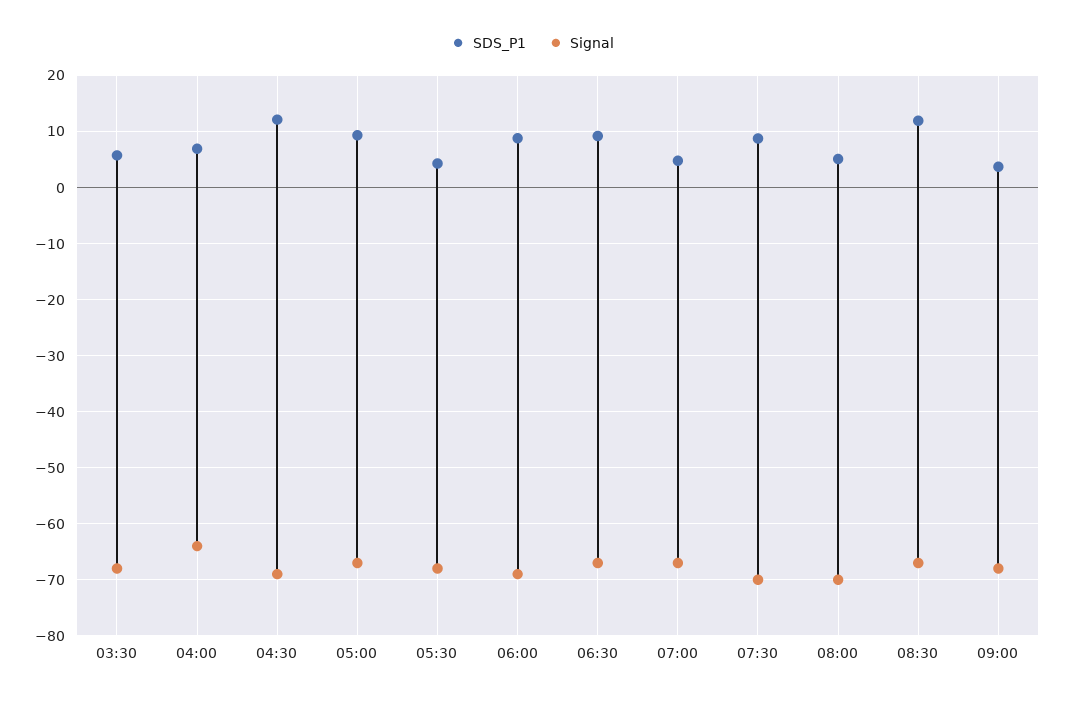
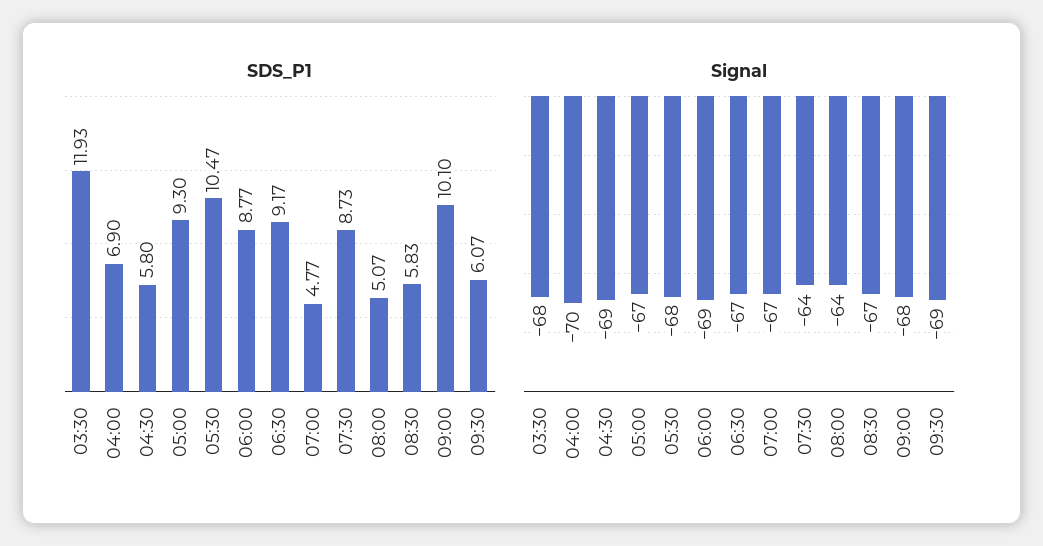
SDS_P1, 03:30: 6 -> 11.93
Signal, 04:00: -64 -> -70
SDS_P1, 04:30: 12 -> 5.8
SDS_P1, 05:30: 4 -> 10.47
Signal, 07:30: -70 -> -64
Signal, 08:00: -70 -> -64
SDS_P1, 08:30: 12 -> 5.83
SDS_P1, 09:00: 4 -> 10.1
SDS_P1, 09:30: none -> 6.07
Signal, 09:30: none -> -69

